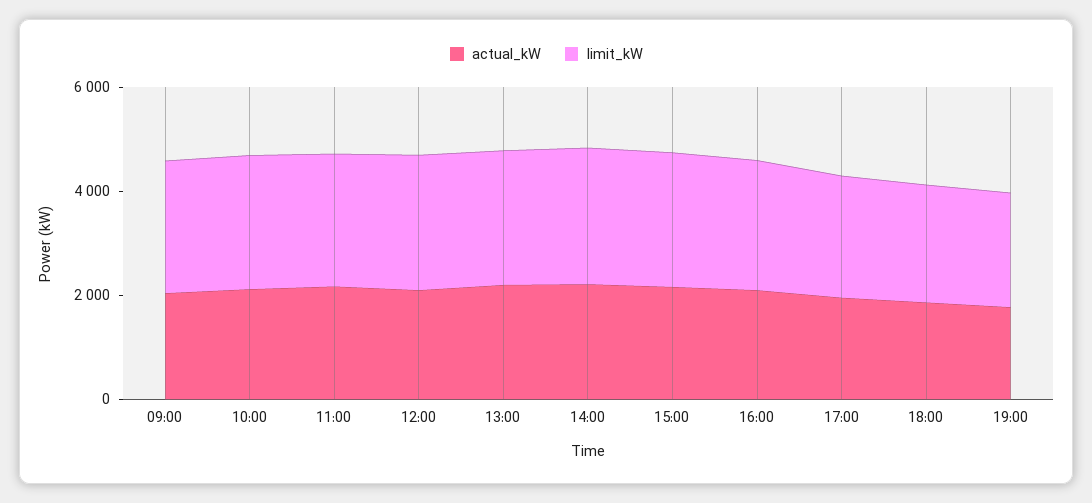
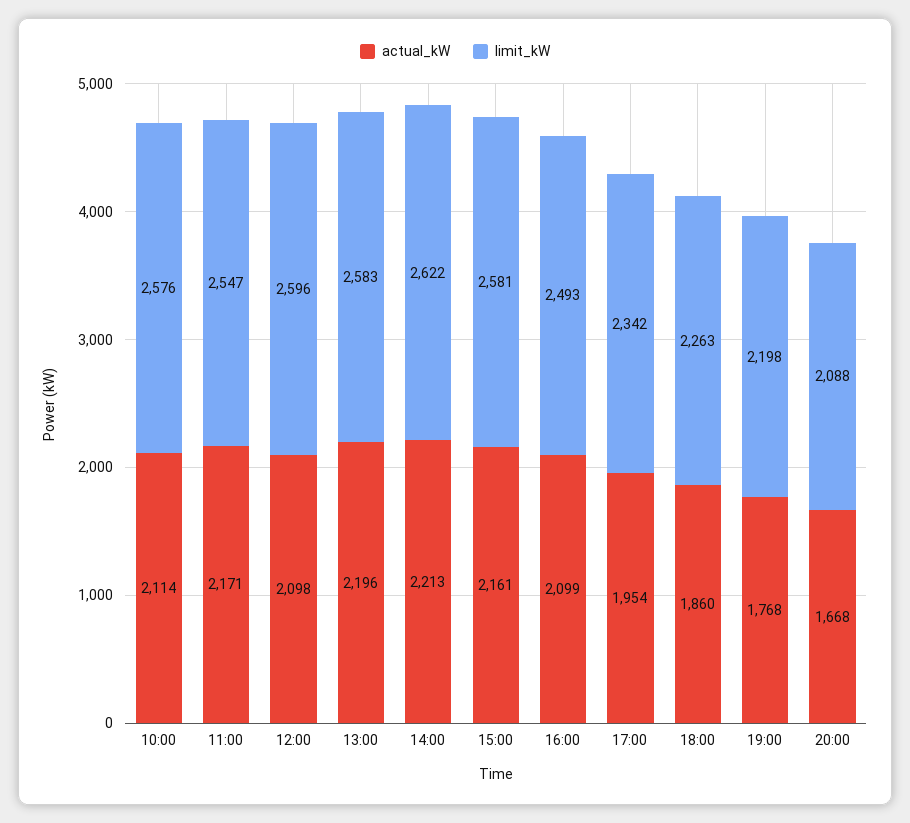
actual_kW, 09:00: 2000 -> none
limit_kW, 09:00: 2500 -> none
actual_kW, 20:00: none -> 1668
limit_kW, 20:00: none -> 2088

